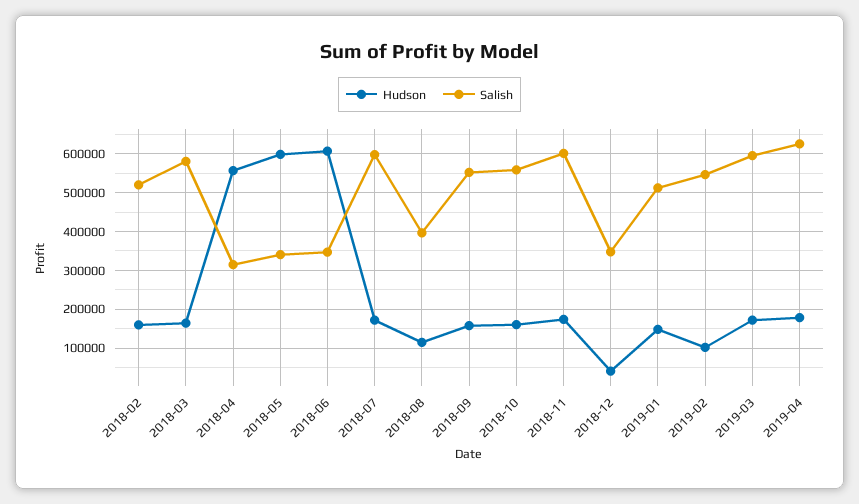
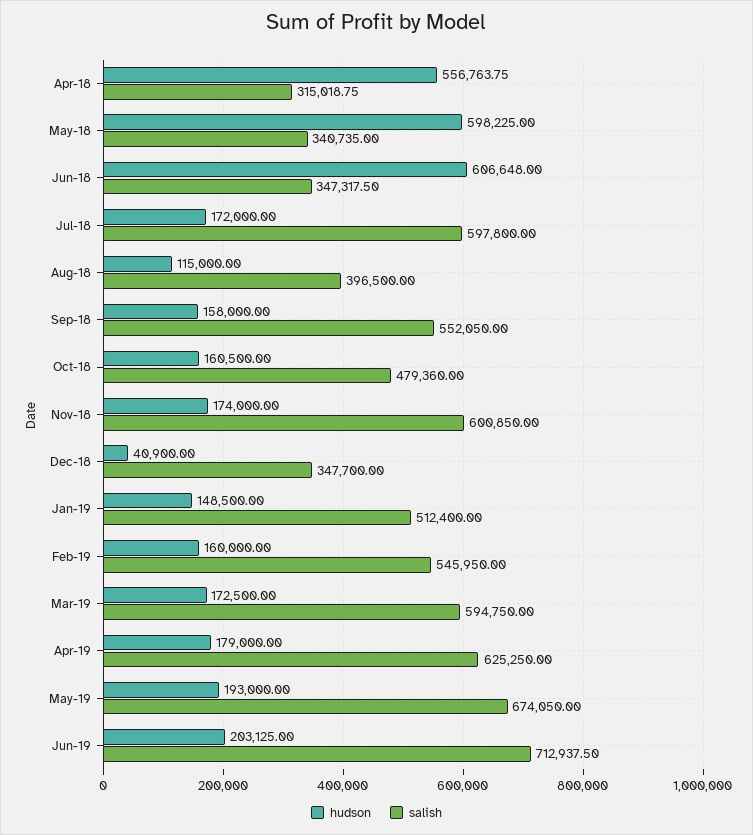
Hudson, 2018-02: 160000 -> none
Salish, 2018-02: 520000 -> none
Hudson, 2018-03: 160000 -> none
Salish, 2018-03: 580000 -> none
Salish, 2018-10: 560000 -> 479360
Hudson, 2019-02: 100000 -> 160000
Hudson, May-19: none -> 193000
Salish, May-19: none -> 674050
Hudson, Jun-19: none -> 203125
Salish, Jun-19: none -> 712937.5

